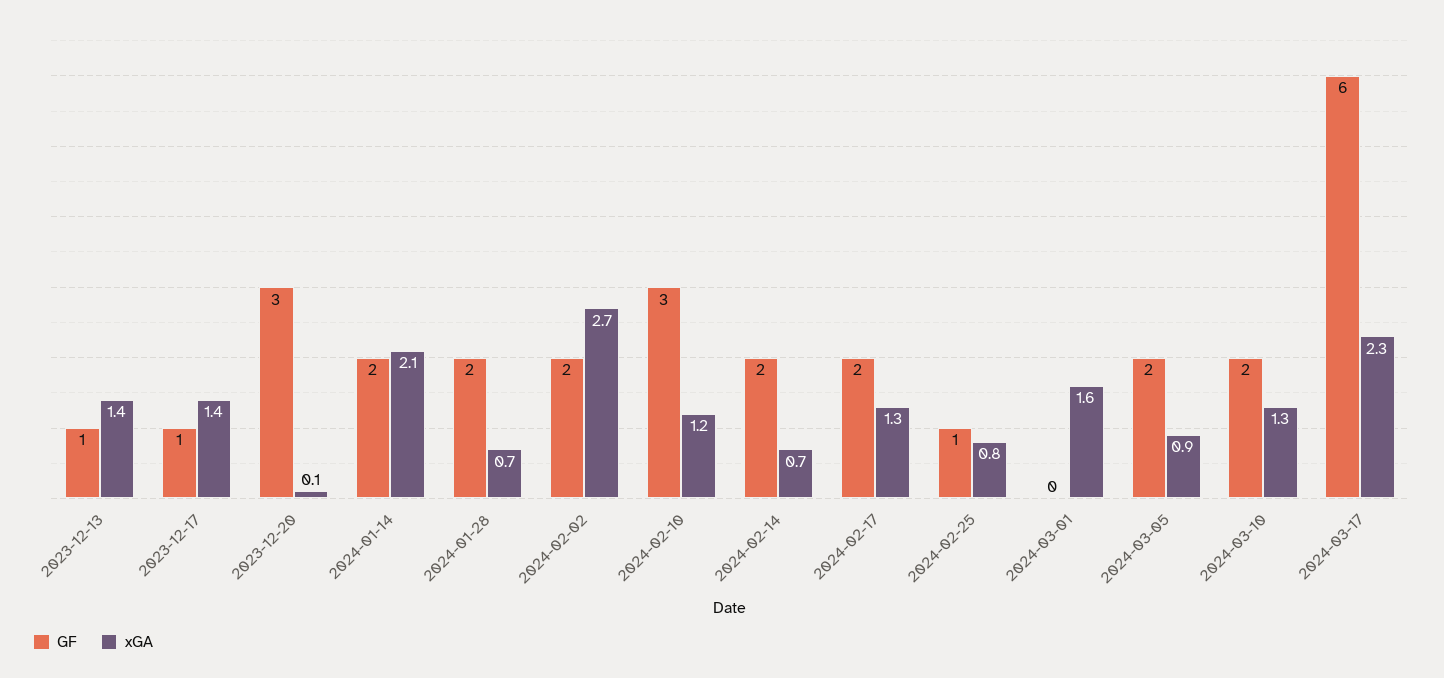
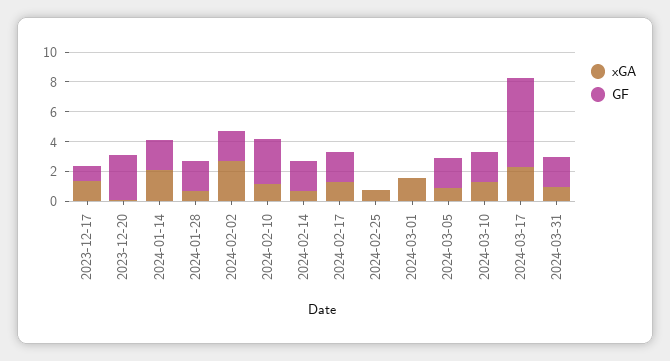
GF, 2023-12-13: 1 -> none
xGA, 2023-12-13: 1.4 -> none
GF, 2024-02-25: 1 -> 0
xGA, 2024-03-31: none -> 1
GF, 2024-03-31: none -> 2

